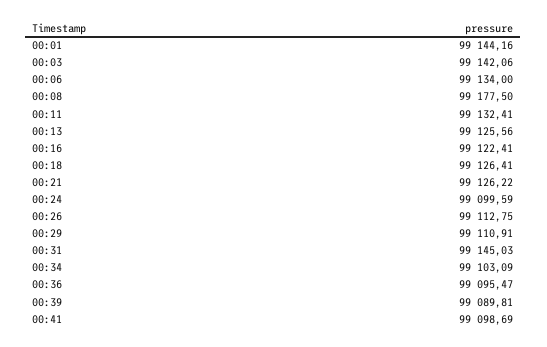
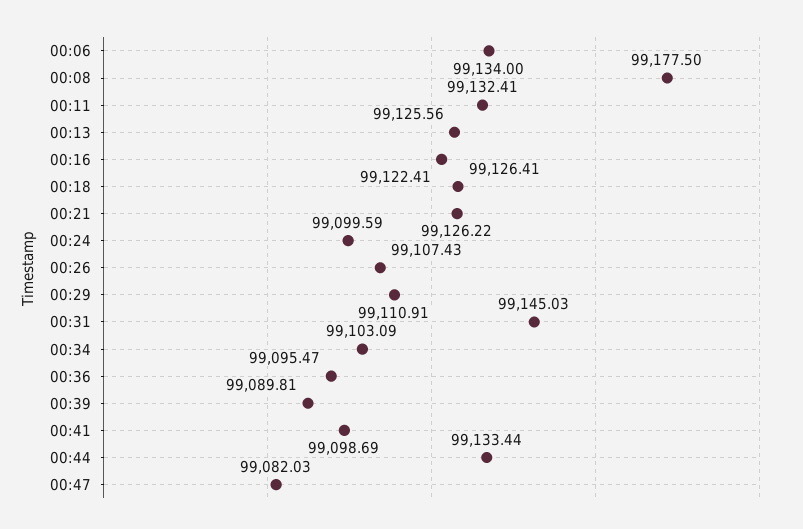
00:01: 99144.16 -> none
00:03: 99142.06 -> none
00:26: 99112.75 -> 99107.43
00:44: none -> 99133.44
00:47: none -> 99082.03

